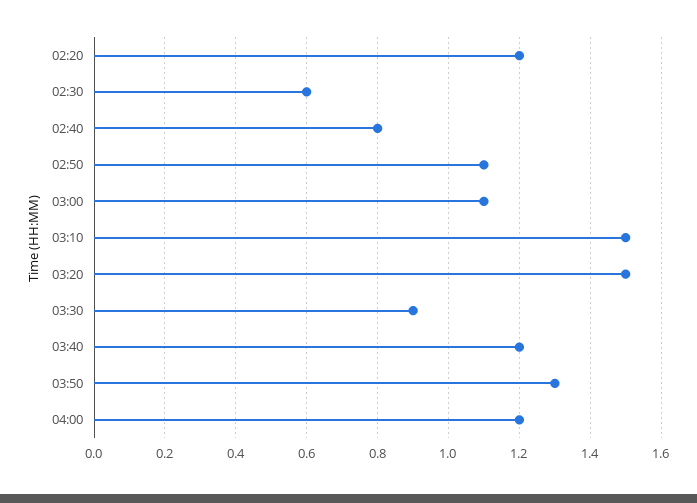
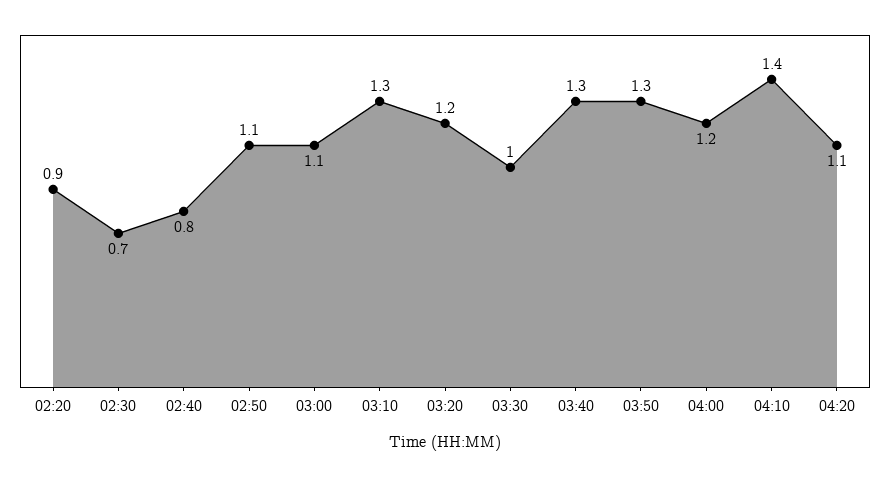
02:20: 1.2 -> 0.9
02:30: 0.6 -> 0.7
03:10: 1.5 -> 1.3
03:20: 1.5 -> 1.2
03:30: 0.9 -> 1
03:40: 1.2 -> 1.3
04:10: none -> 1.4
04:20: none -> 1.1

